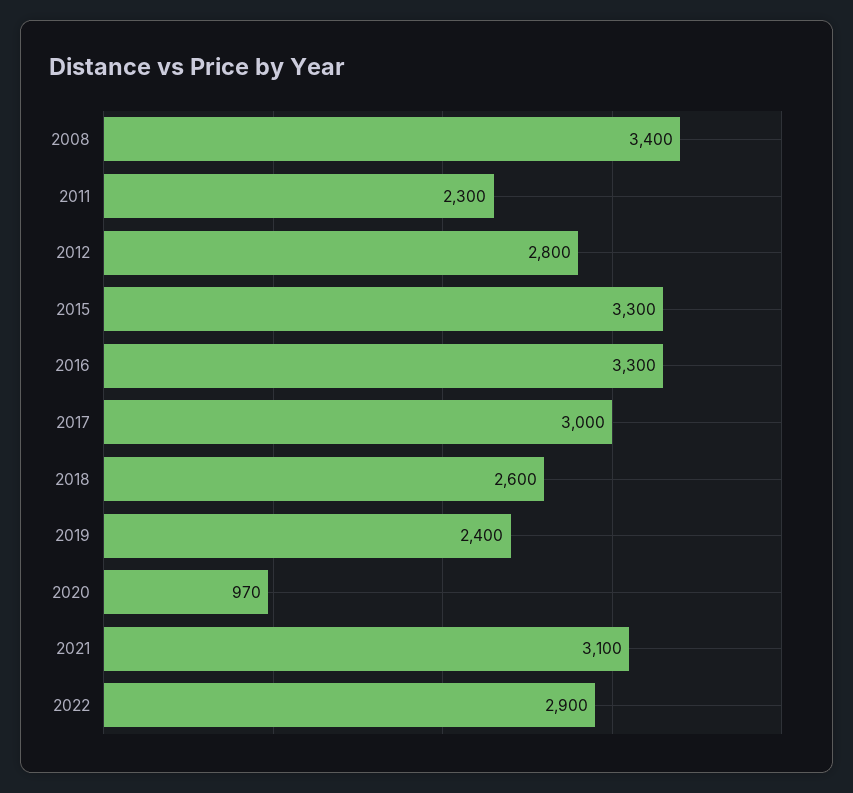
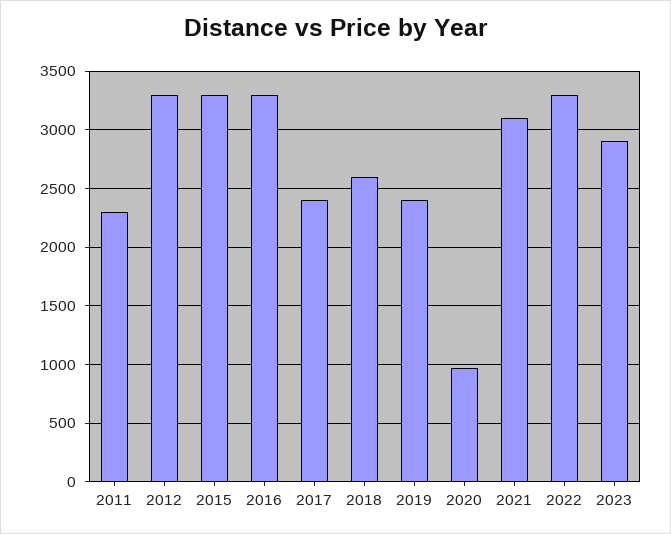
2008: 3400 -> none
2012: 2800 -> 3300
2017: 3000 -> 2400
2022: 2900 -> 3300
2023: none -> 2900

